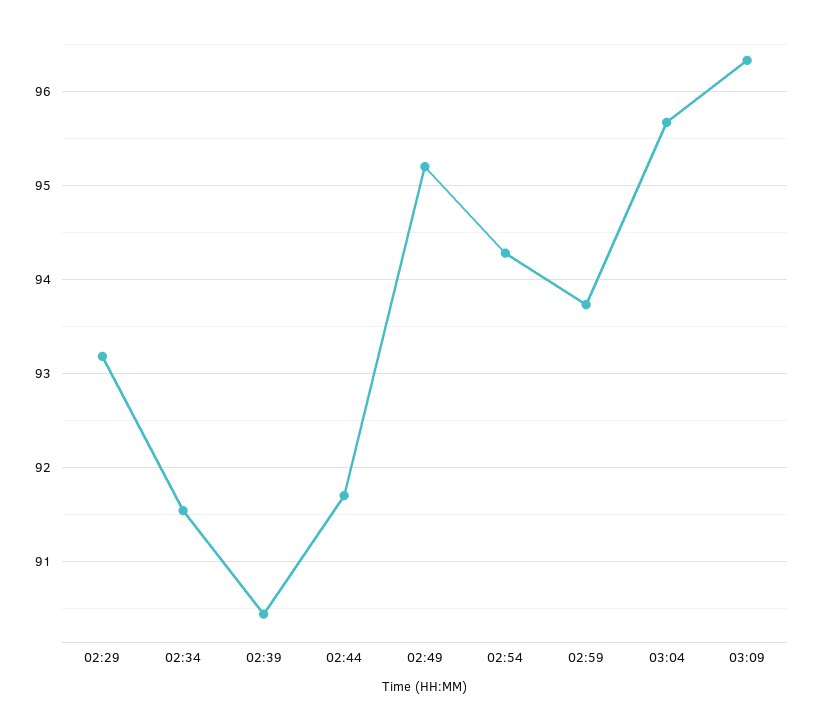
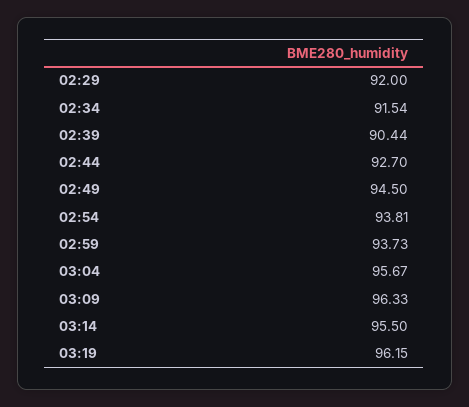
02:29: 93.2 -> 92
02:44: 91.7 -> 92.7
02:49: 95.2 -> 94.5
02:54: 94.3 -> 93.81
03:14: none -> 95.5
03:19: none -> 96.15

